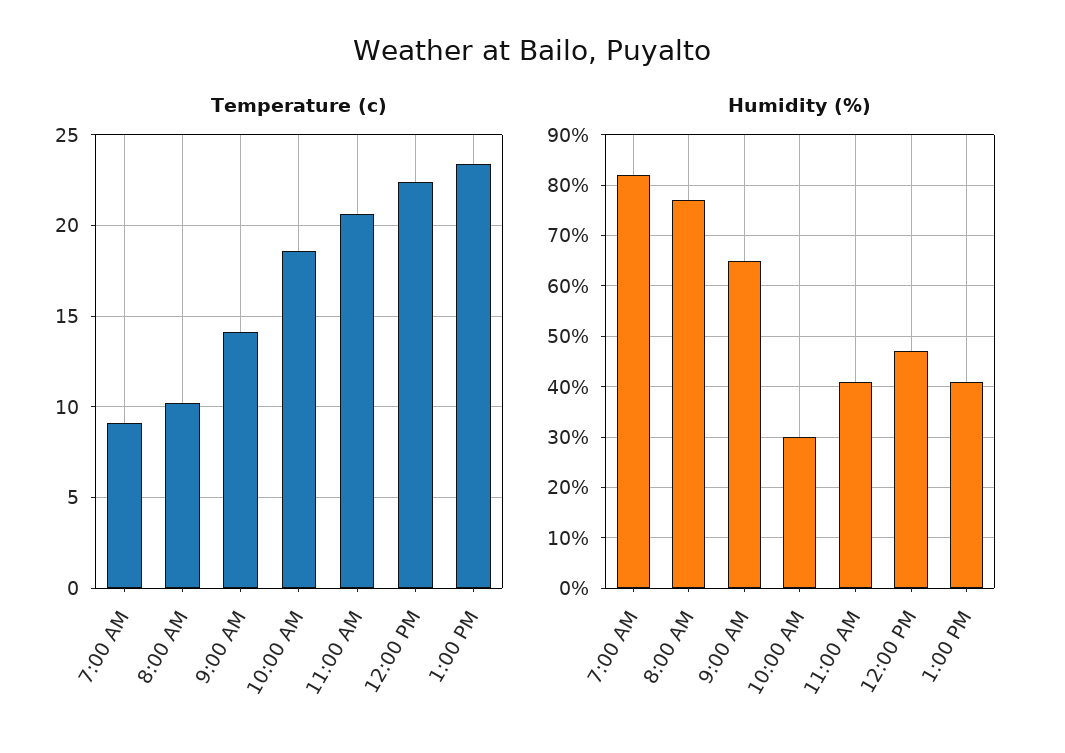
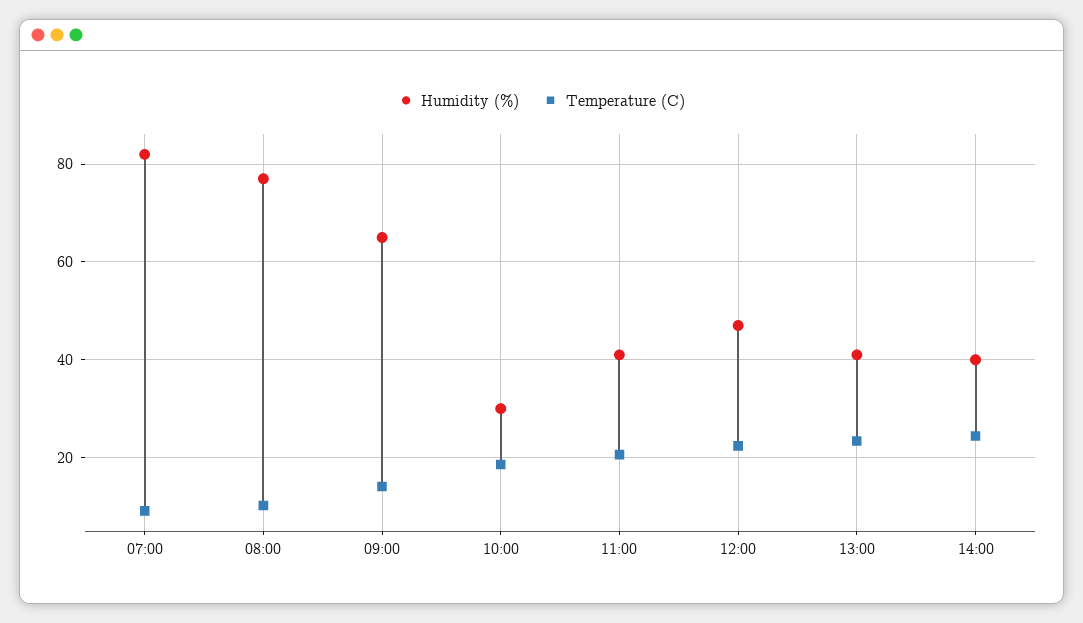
Humidity (%), 14:00: none -> 40
Temperature (c), 14:00: none -> 24

